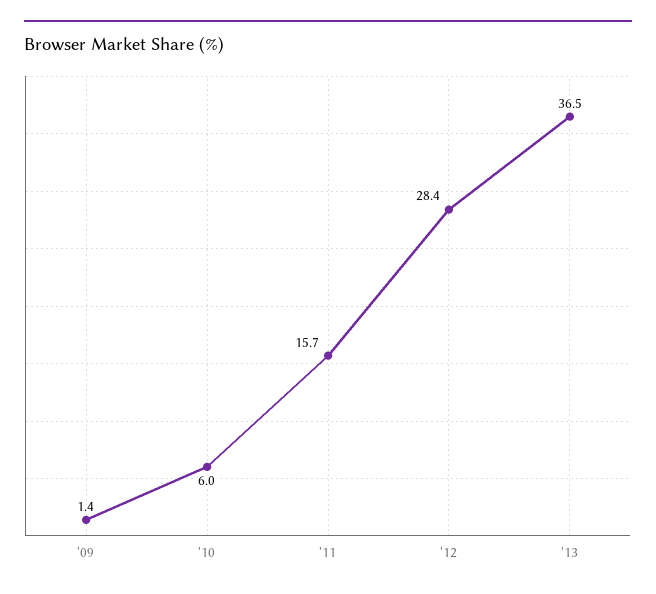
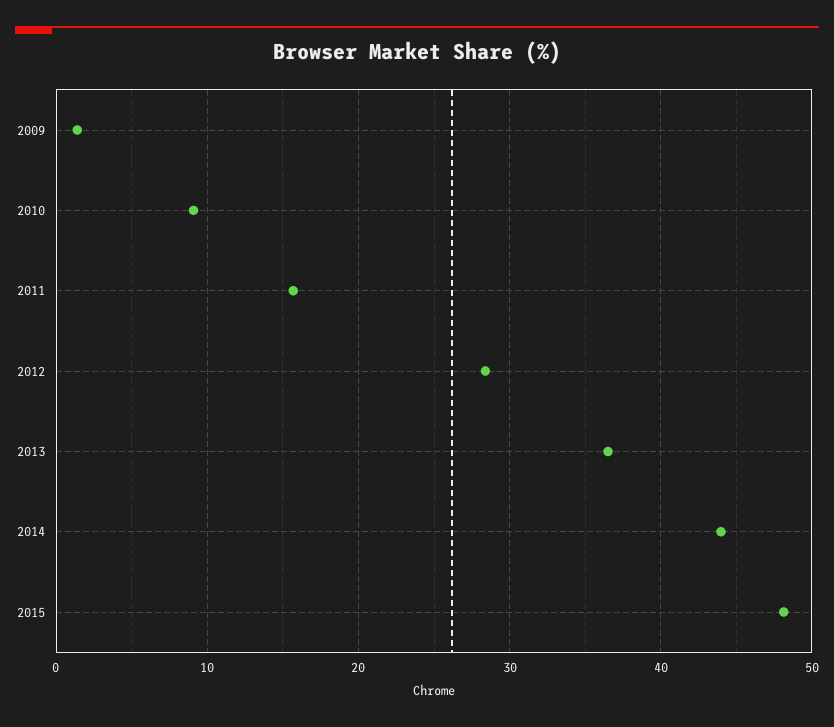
'10: 6 -> 9
2014: none -> 44
2015: none -> 48

